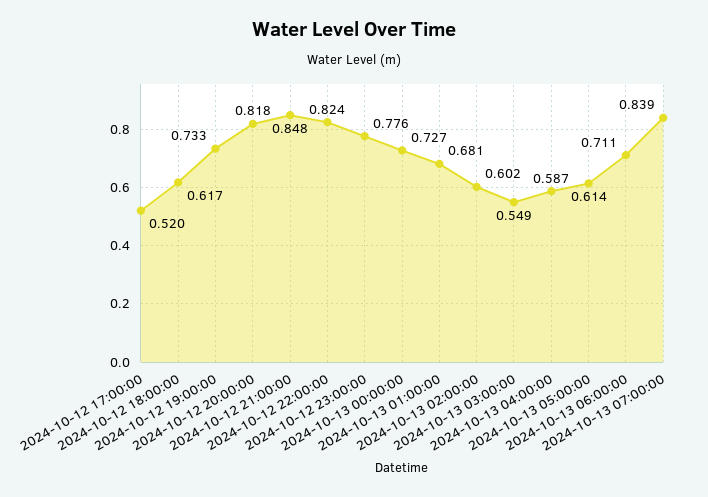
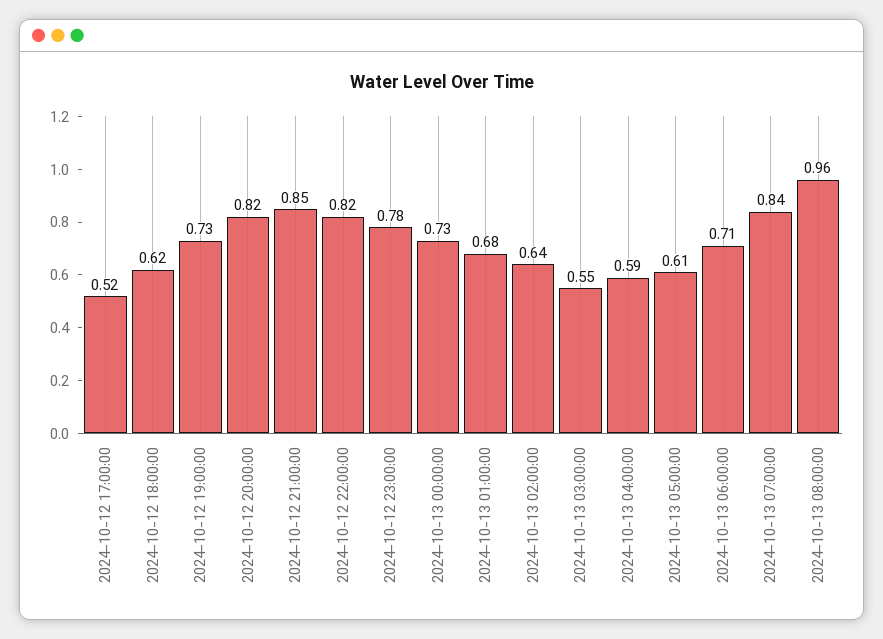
2024-10-13 02:00:00: 0.602 -> 0.64
2024-10-13 08:00:00: none -> 0.96

